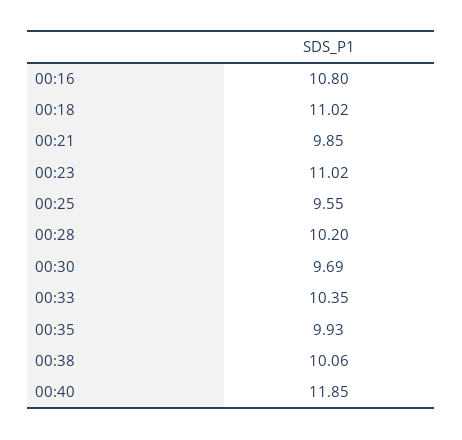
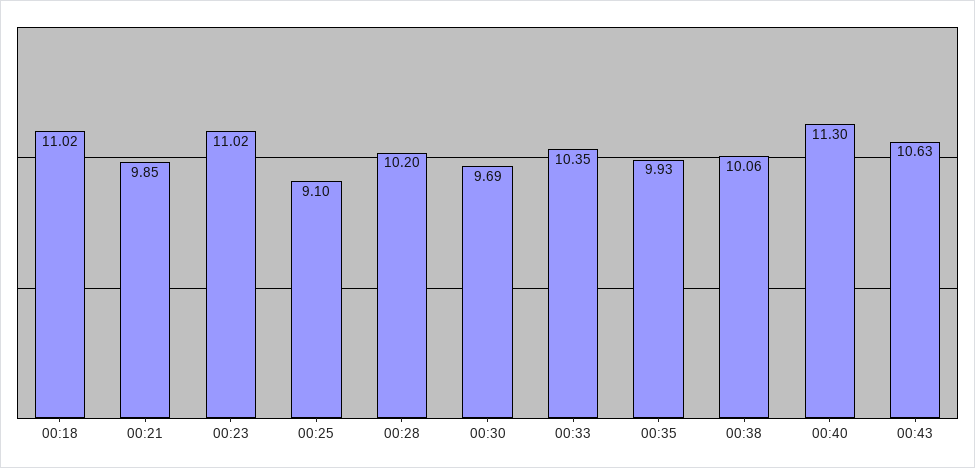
00:16: 10.8 -> none
00:25: 9.55 -> 9.1
00:40: 11.85 -> 11.3
00:43: none -> 10.63

